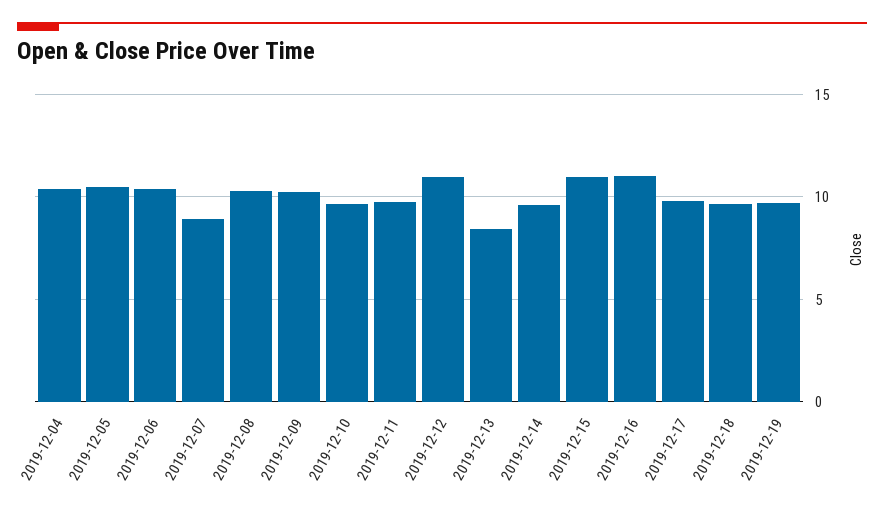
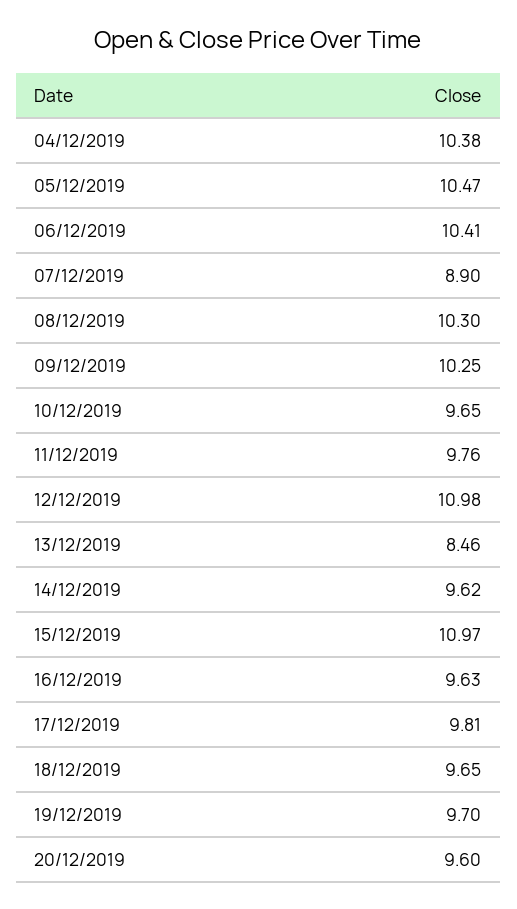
2019-12-16: 11 -> 9.63
20/12/2019: none -> 9.6

